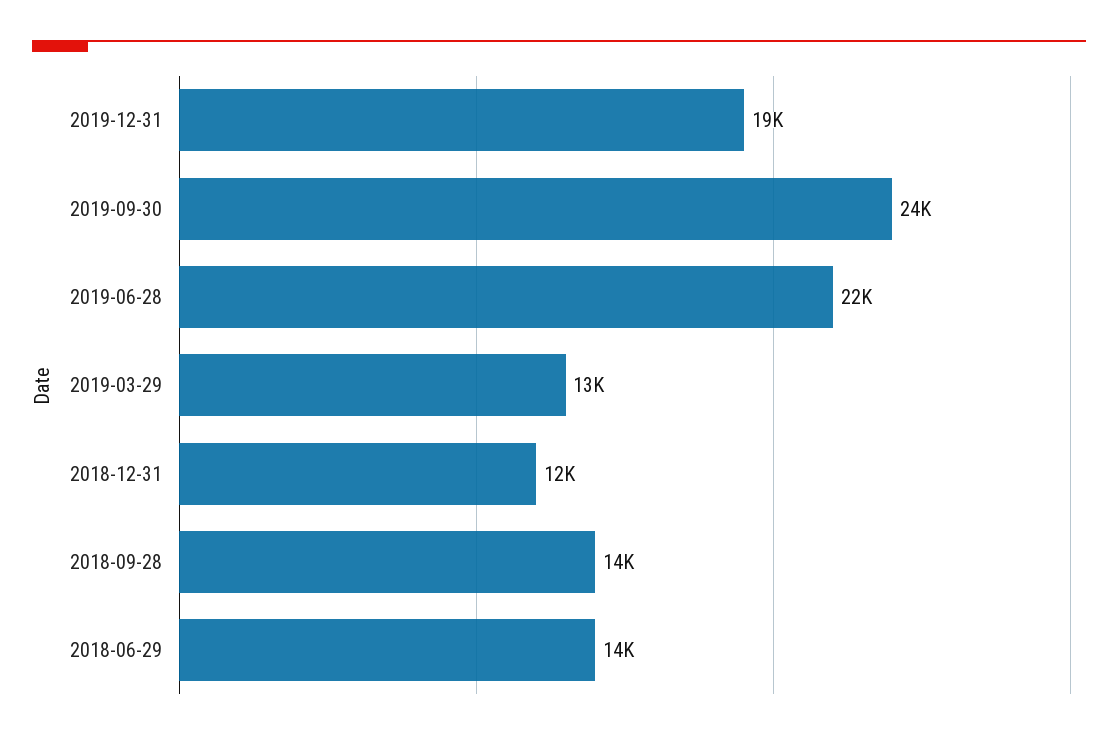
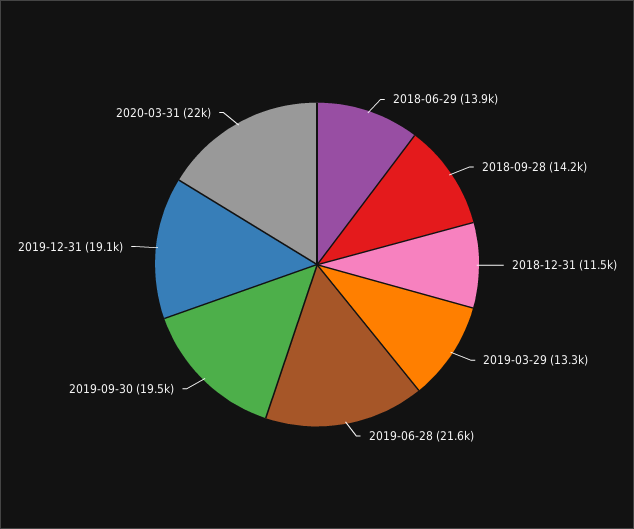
2019-09-30: 24000 -> 19500
2020-03-31: none -> 22000

